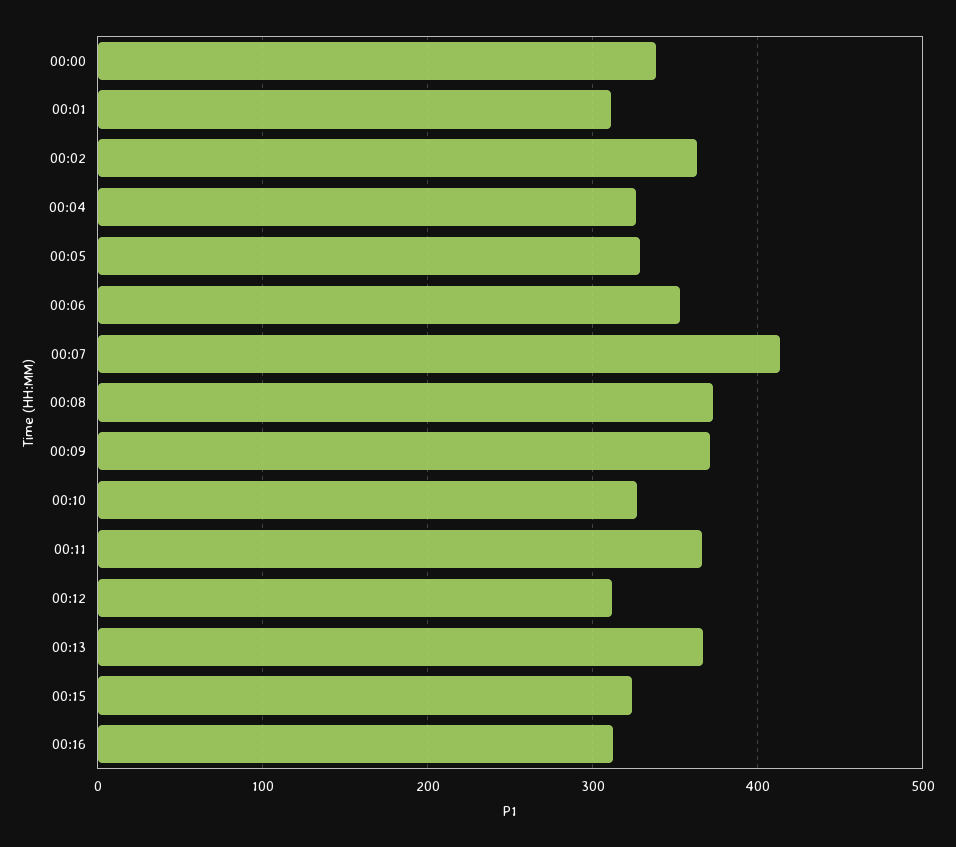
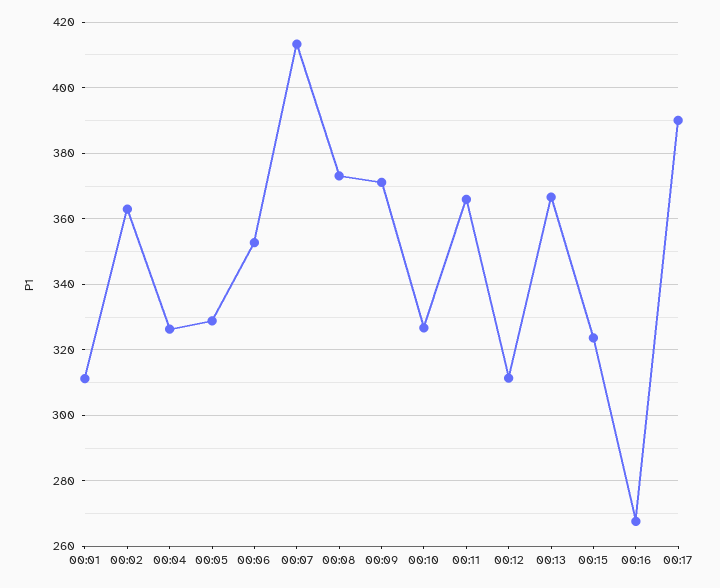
00:00: 340 -> none
00:16: 310 -> 268
00:17: none -> 390

